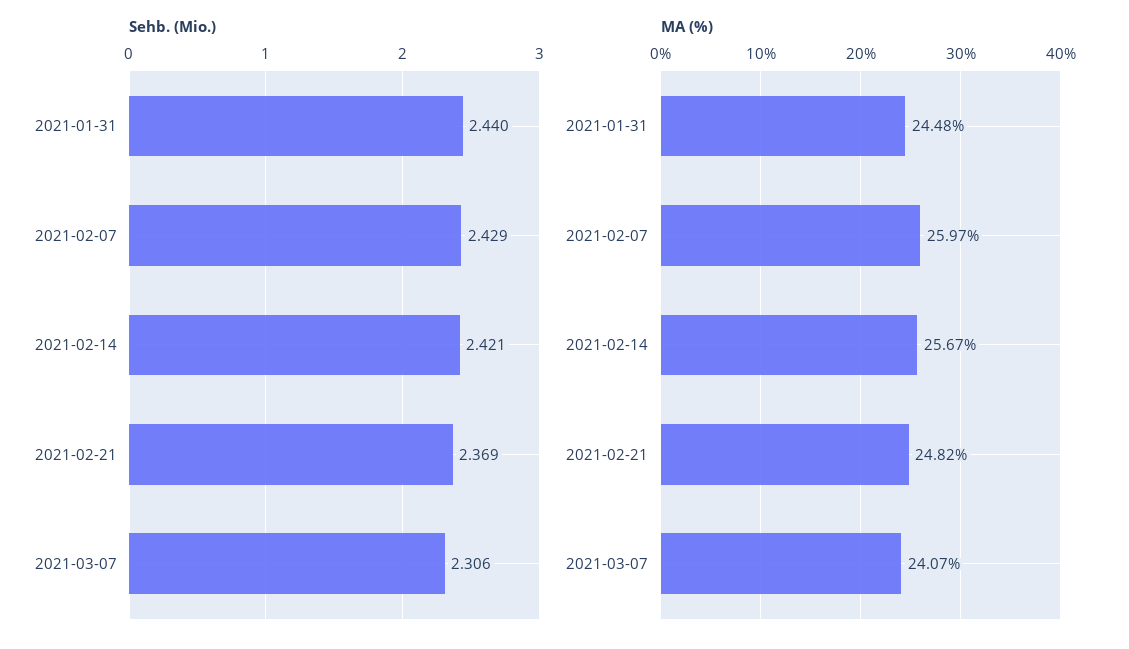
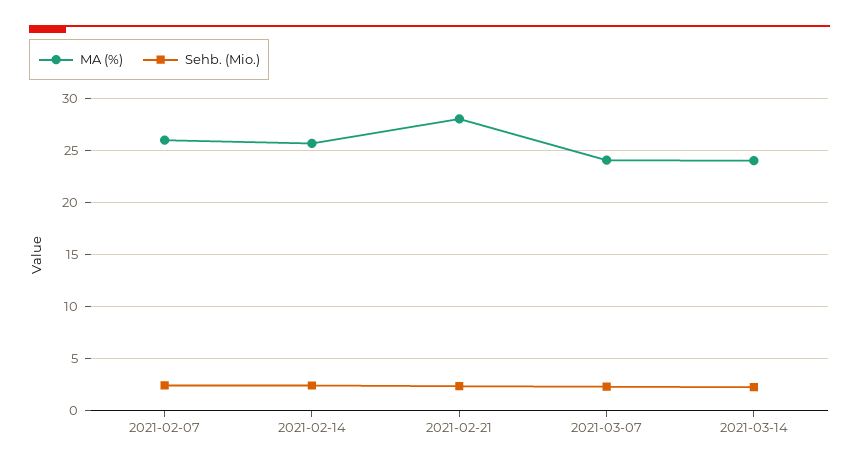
Sehb. (Mio.), 2021-01-31: 2.44 -> none
MA (%), 2021-01-31: 24.48 -> none
MA (%), 2021-02-21: 24.82 -> 28
MA (%), 2021-03-14: none -> 24
Sehb. (Mio.), 2021-03-14: none -> 2

